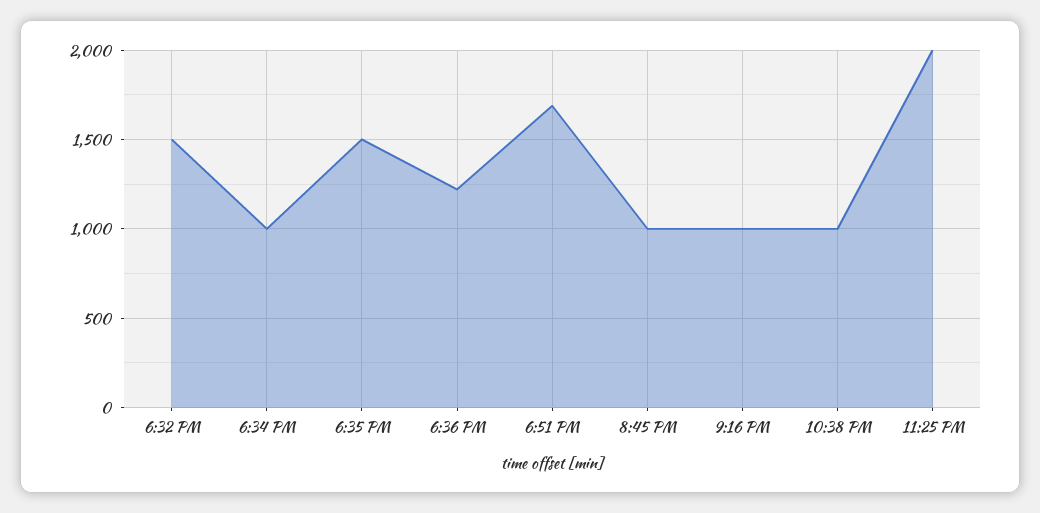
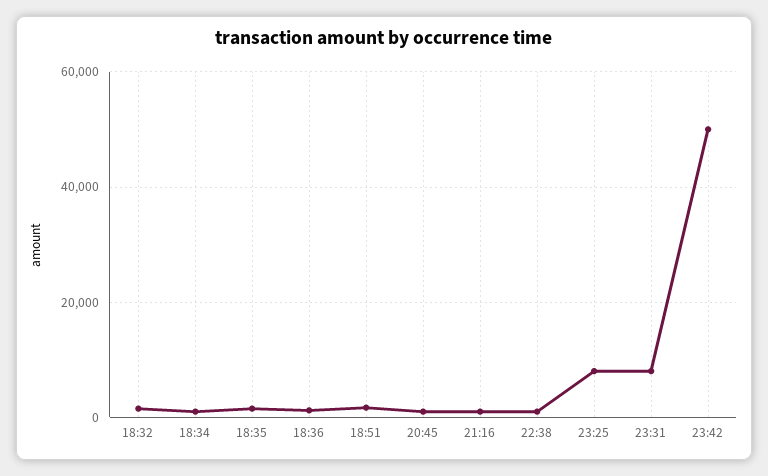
11:25 PM: 2000 -> 8000
23:31: none -> 8000
23:42: none -> 50000

